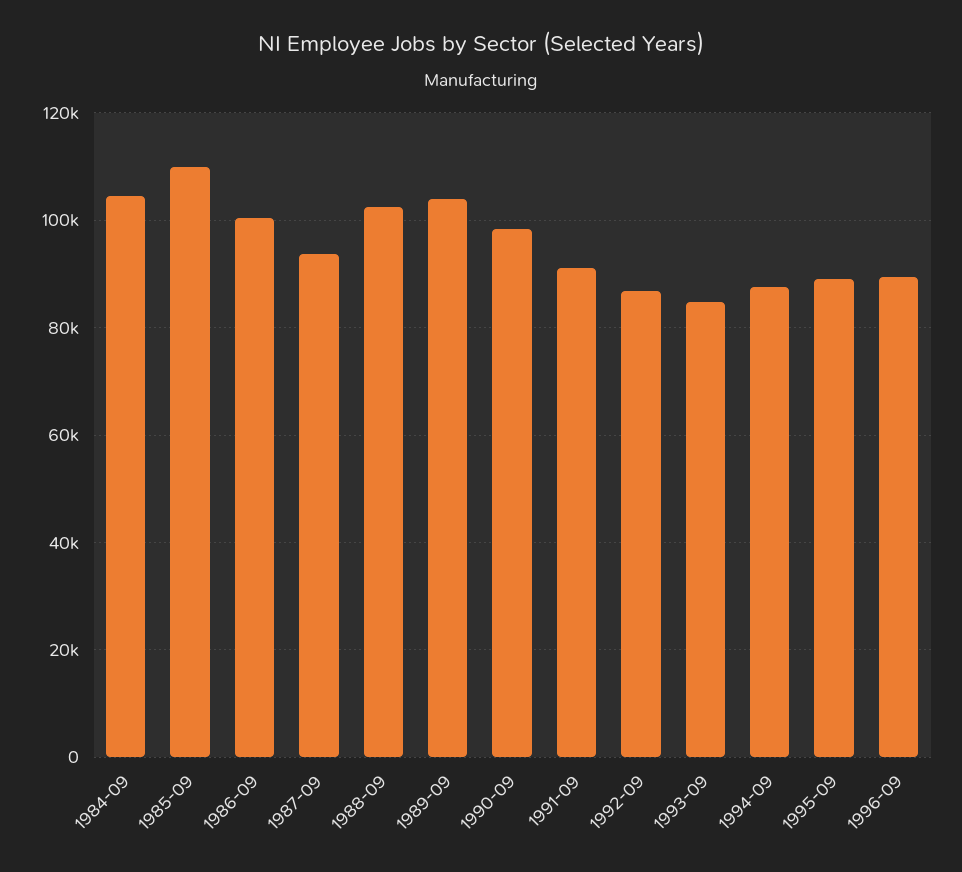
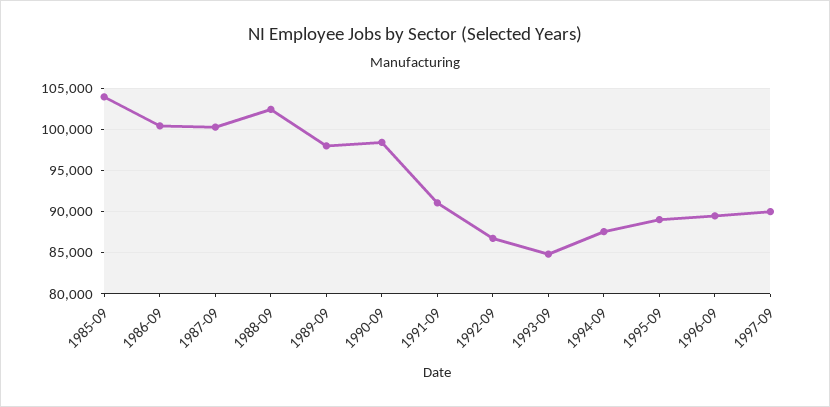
1984-09: 104000 -> none
1985-09: 110000 -> 104000
1987-09: 94000 -> 100000
1989-09: 104000 -> 98000
1997-09: none -> 90000

